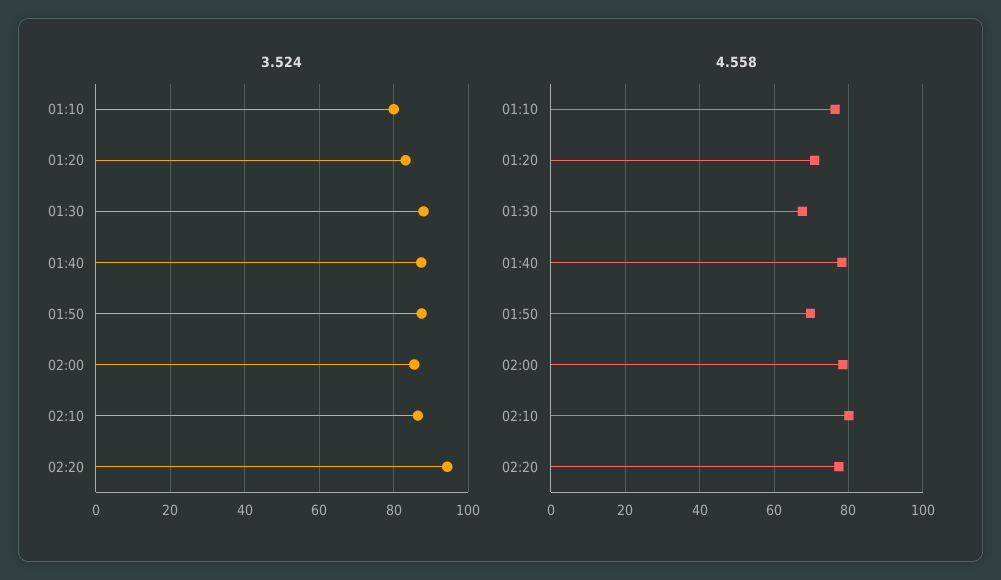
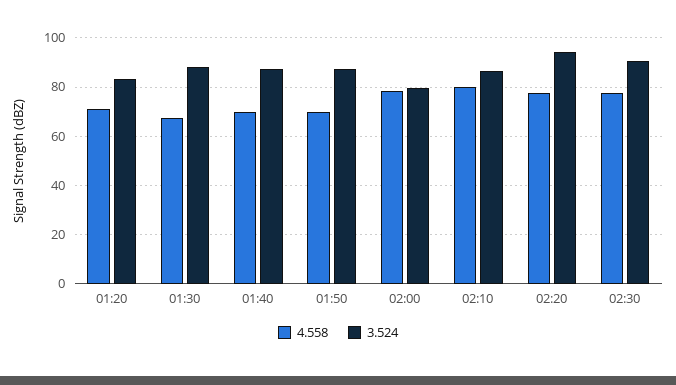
3.524, 01:10: 80 -> none
3.524, 02:00: 86 -> 80
4.558, 01:10: 76 -> none
4.558, 01:40: 78 -> 70
4.558, 02:30: none -> 77.5
3.524, 02:30: none -> 90

